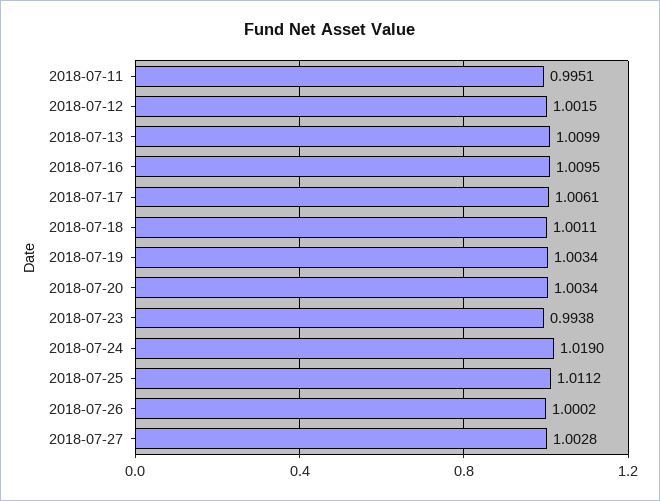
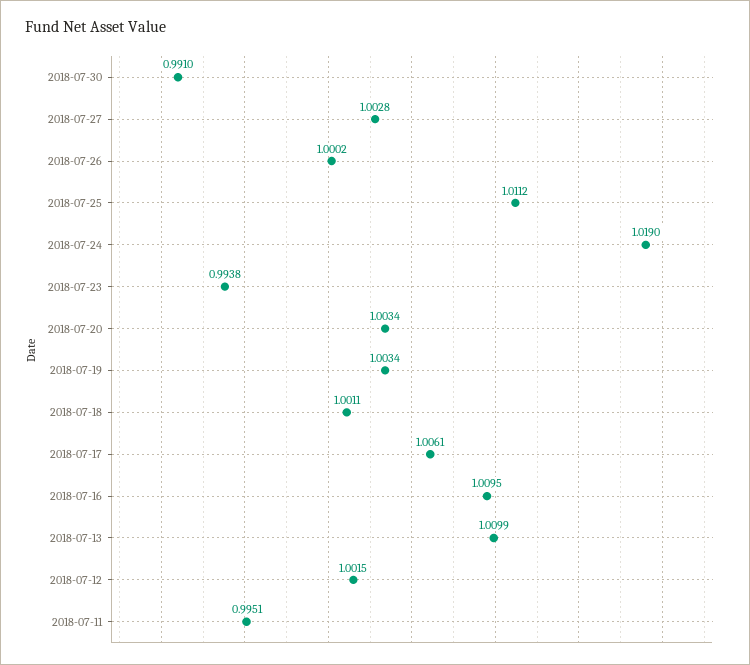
2018-07-30: none -> 0.991

